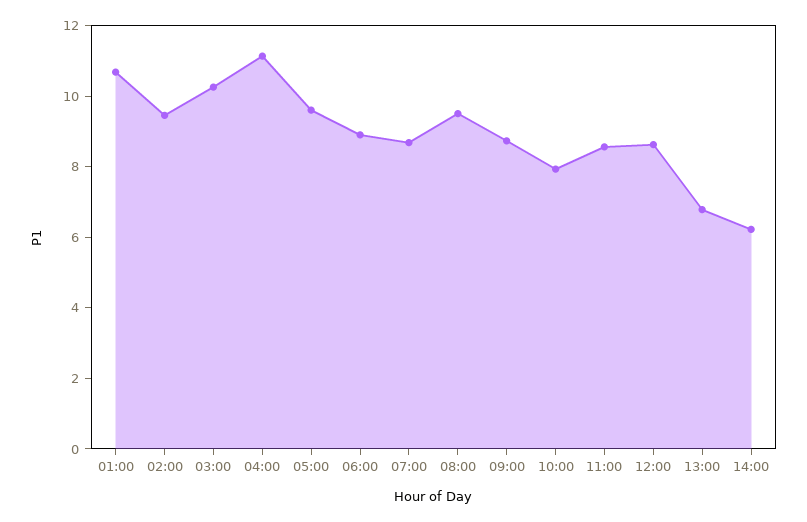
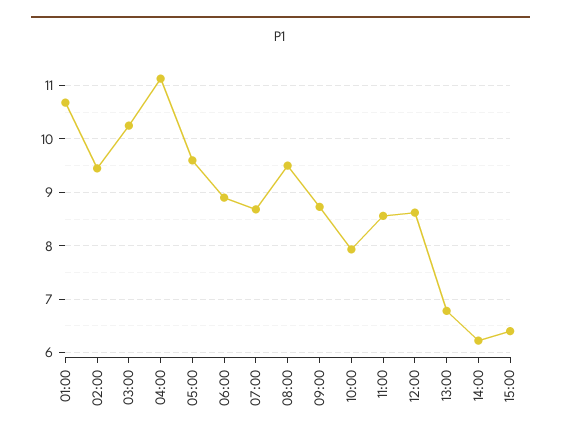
15:00: none -> 6.4

